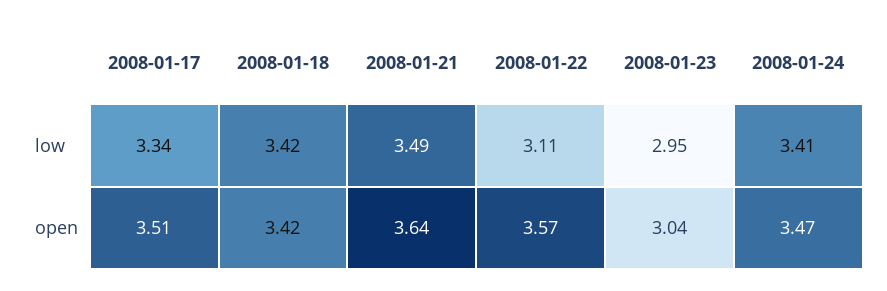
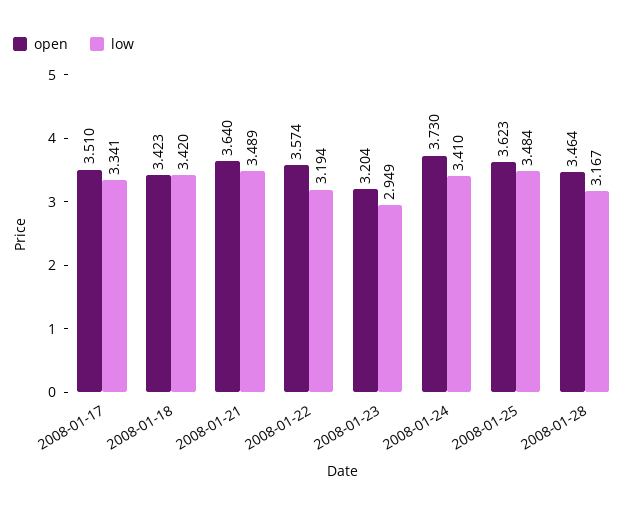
low, 2008-01-22: 3.11 -> 3.194
open, 2008-01-23: 3.04 -> 3.204
open, 2008-01-24: 3.47 -> 3.73
open, 2008-01-25: none -> 3.623
low, 2008-01-25: none -> 3.484
open, 2008-01-28: none -> 3.464
low, 2008-01-28: none -> 3.167

